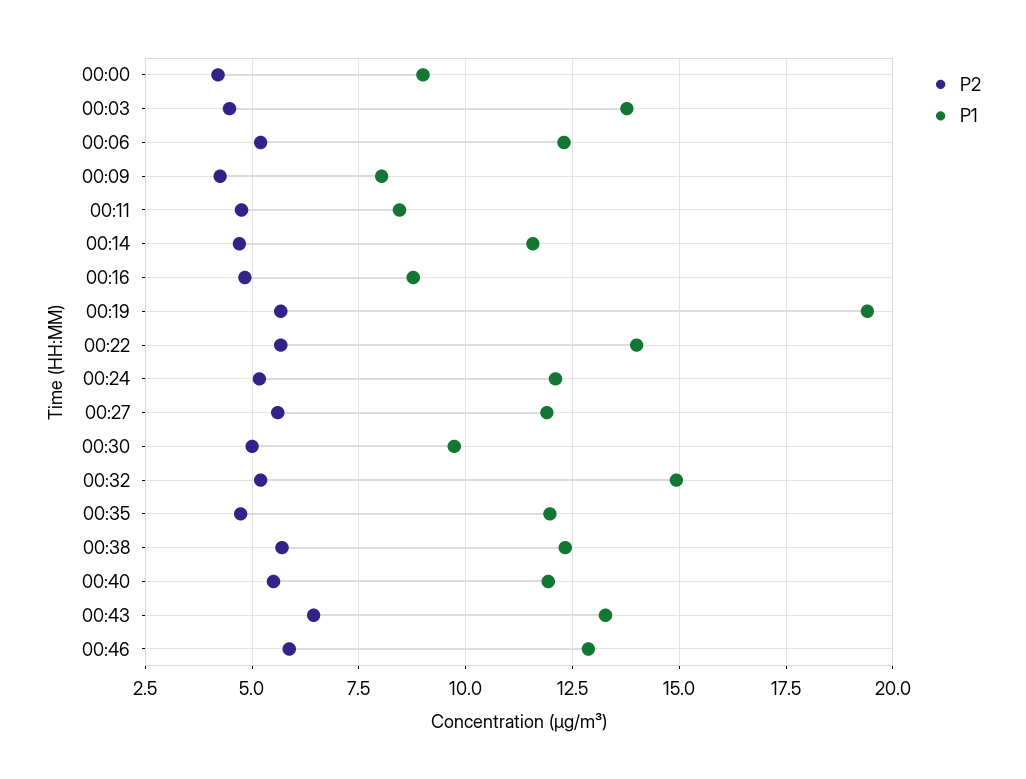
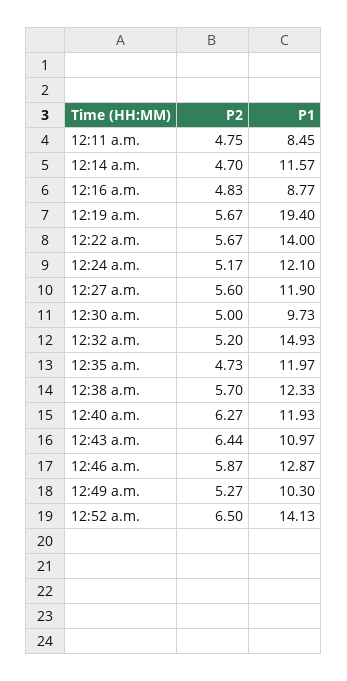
P2, 00:00: 4.25 -> none
P1, 00:00: 9 -> none
P2, 00:03: 4.5 -> none
P1, 00:03: 13.75 -> none
P2, 00:06: 5.25 -> none
P1, 00:06: 12.25 -> none
P2, 00:09: 4.25 -> none
P1, 00:09: 8 -> none
P2, 00:40: 5.5 -> 6.27
P1, 00:43: 13.25 -> 10.97
P2, 12:49 a.m.: none -> 5.27
P1, 12:49 a.m.: none -> 10.3
P2, 12:52 a.m.: none -> 6.5
P1, 12:52 a.m.: none -> 14.13

